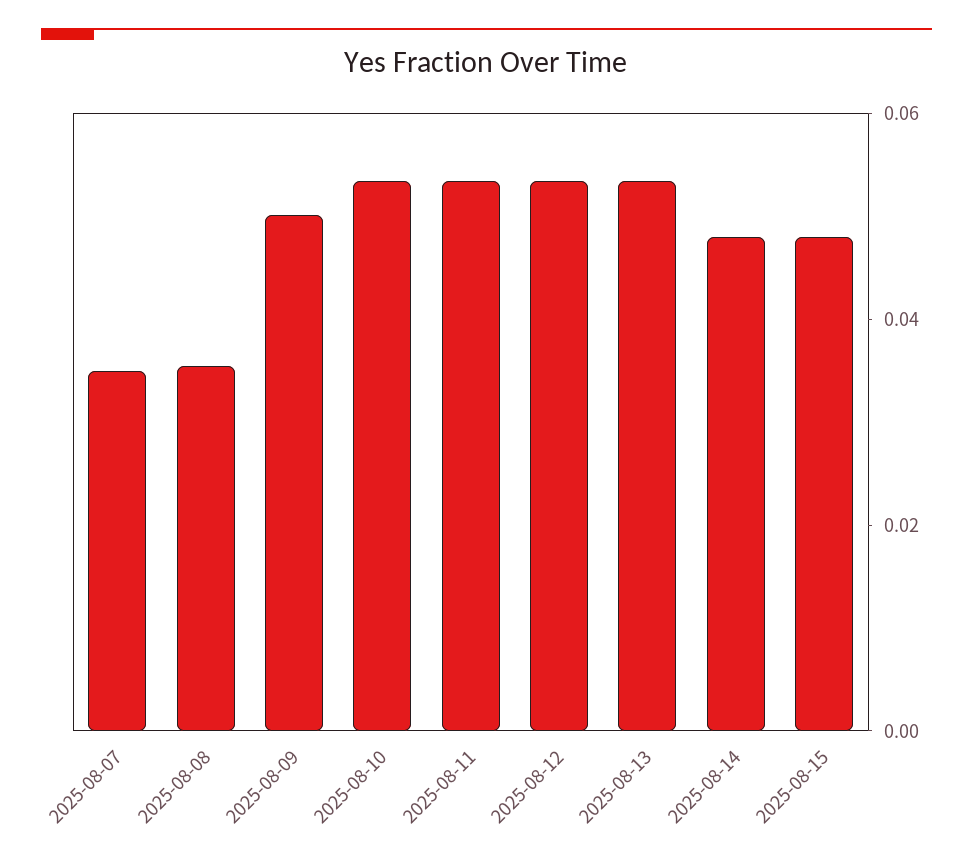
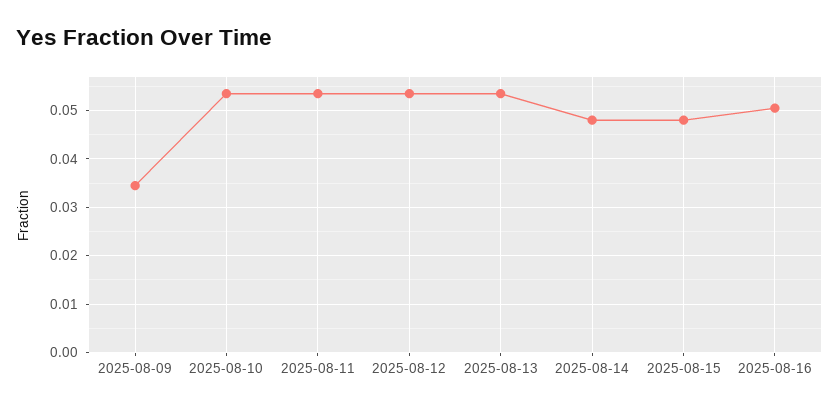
2025-08-07: 0.035 -> none
2025-08-08: 0.035 -> none
2025-08-09: 0.05 -> 0.034
2025-08-16: none -> 0.05

